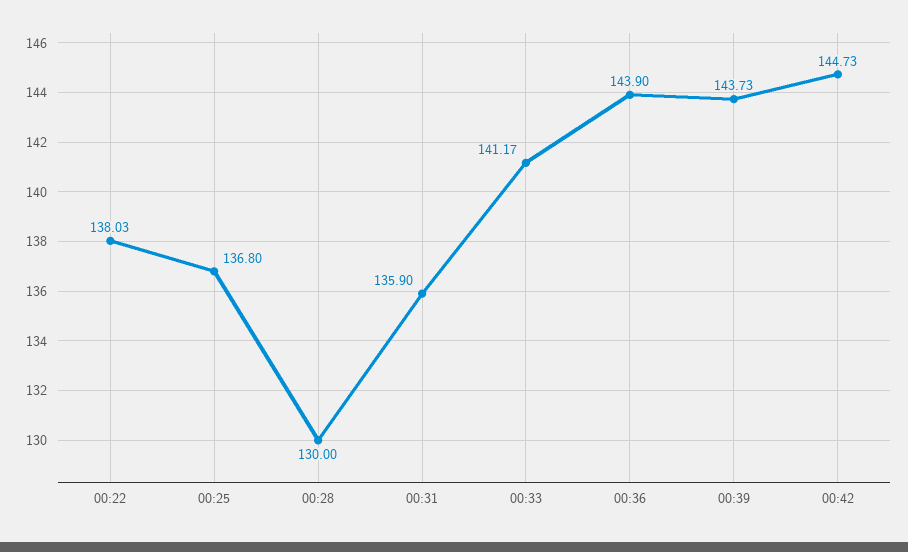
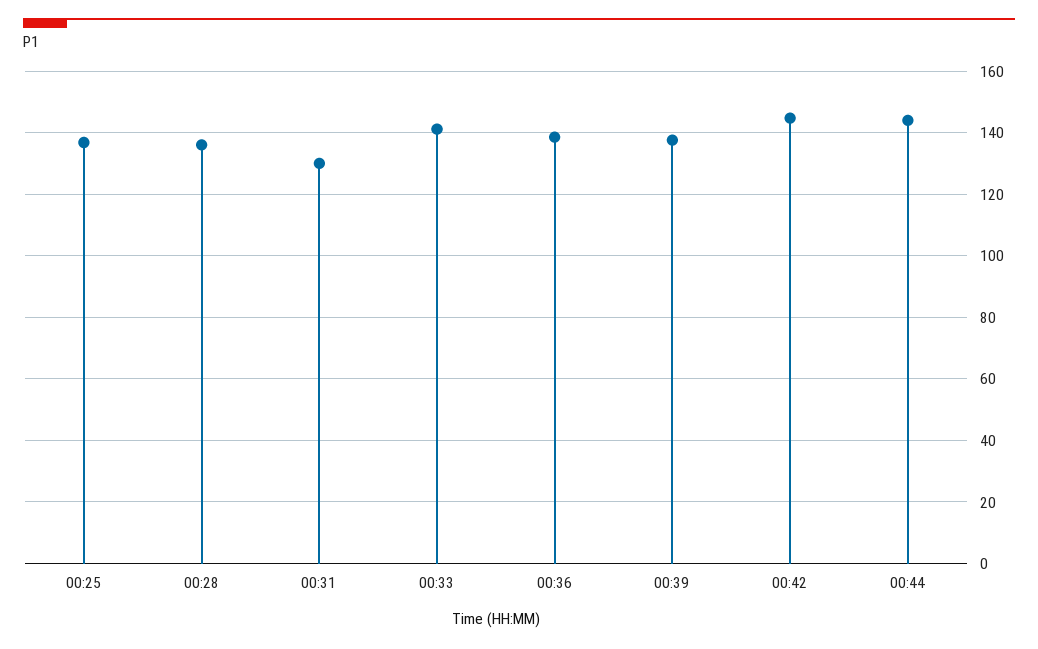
00:22: 138.03 -> none
00:28: 130 -> 136
00:31: 135.9 -> 130
00:36: 143.9 -> 138
00:39: 143.73 -> 138
00:44: none -> 144

